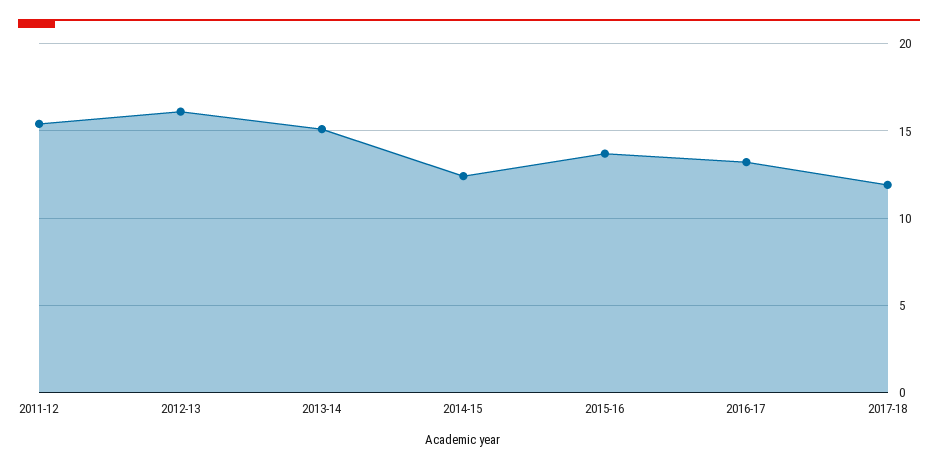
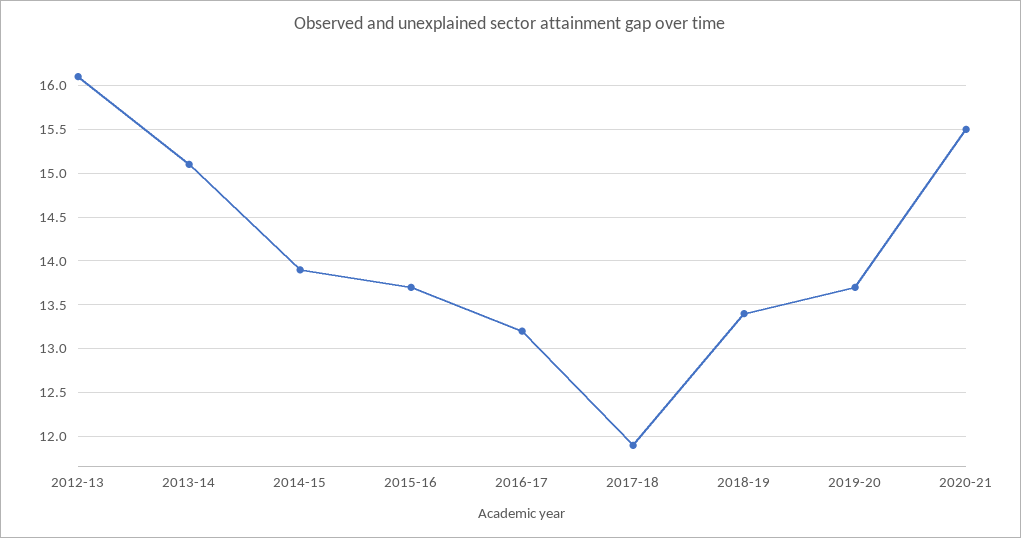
2011-12: 15.5 -> none
2014-15: 12.5 -> 13.9
2018-19: none -> 13.4
2019-20: none -> 13.7
2020-21: none -> 15.5

